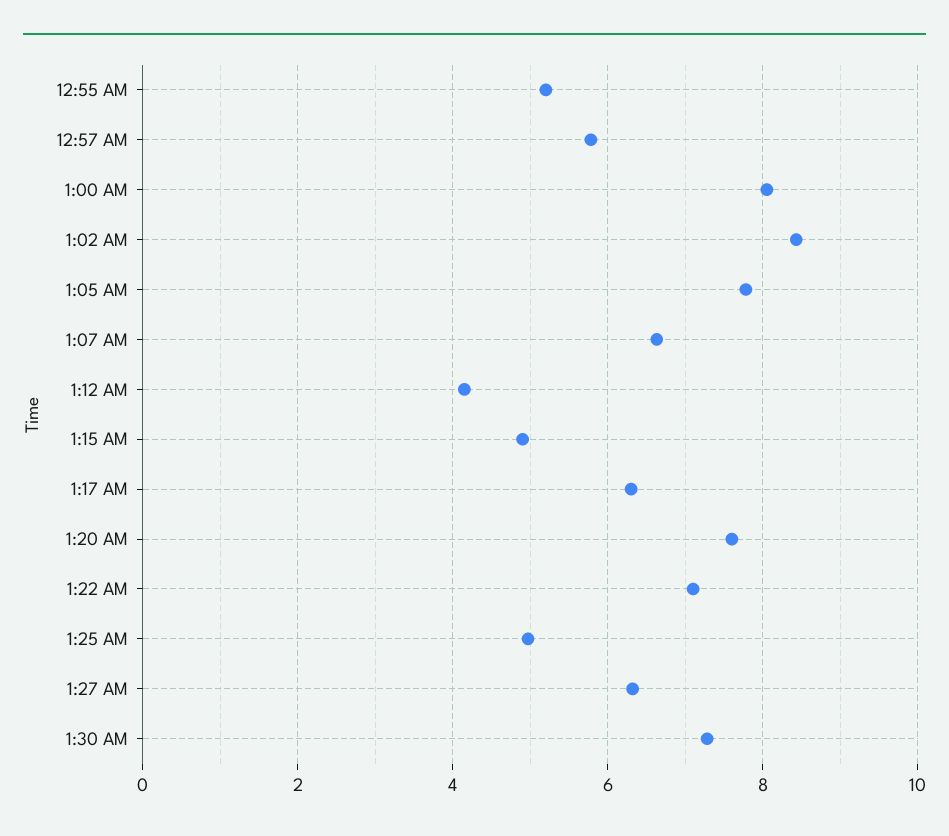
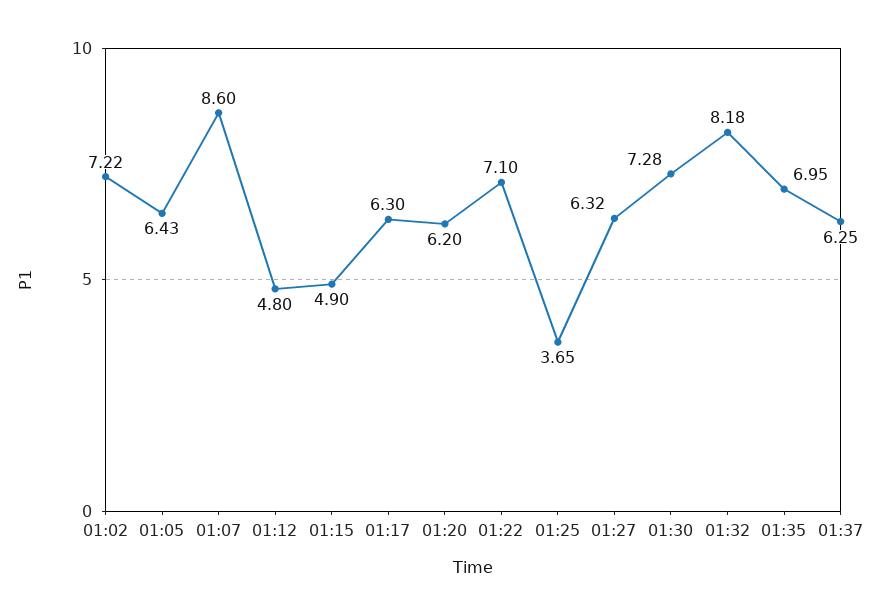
12:55 AM: 5.2 -> none
12:57 AM: 5.8 -> none
1:00 AM: 8 -> none
1:02 AM: 8.4 -> 7.22
1:05 AM: 7.8 -> 6.43
1:07 AM: 6.6 -> 8.6
1:12 AM: 4.2 -> 4.8
1:20 AM: 7.6 -> 6.2
1:25 AM: 5 -> 3.65
01:32: none -> 8.18
01:35: none -> 6.95
01:37: none -> 6.25

